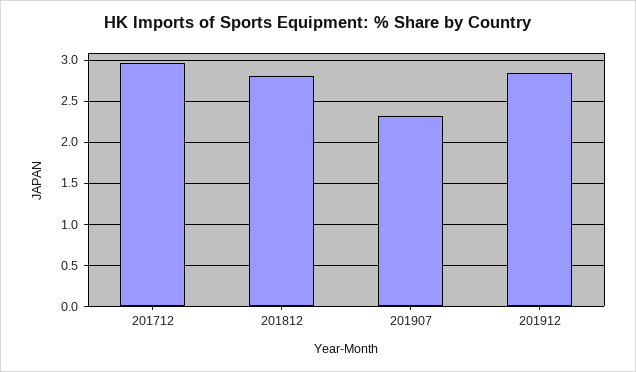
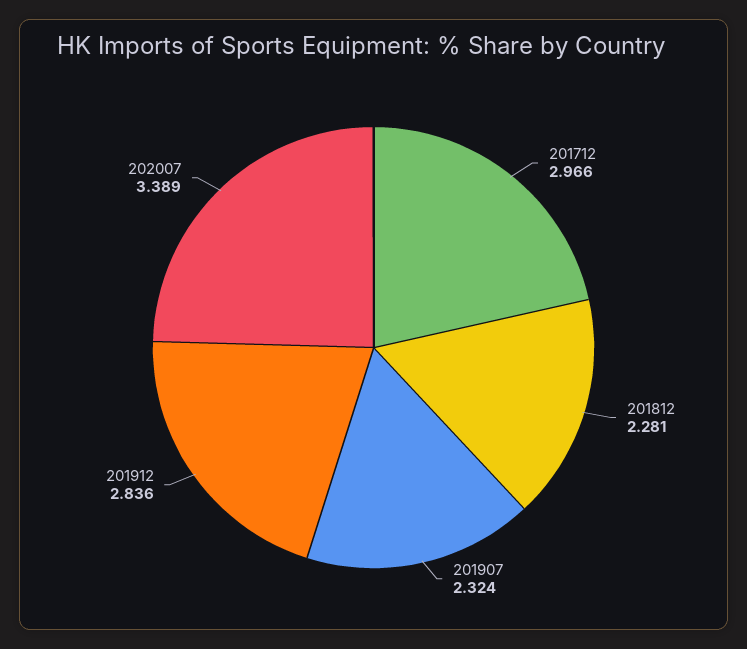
201812: 2.8 -> 2.281
202007: none -> 3.389

